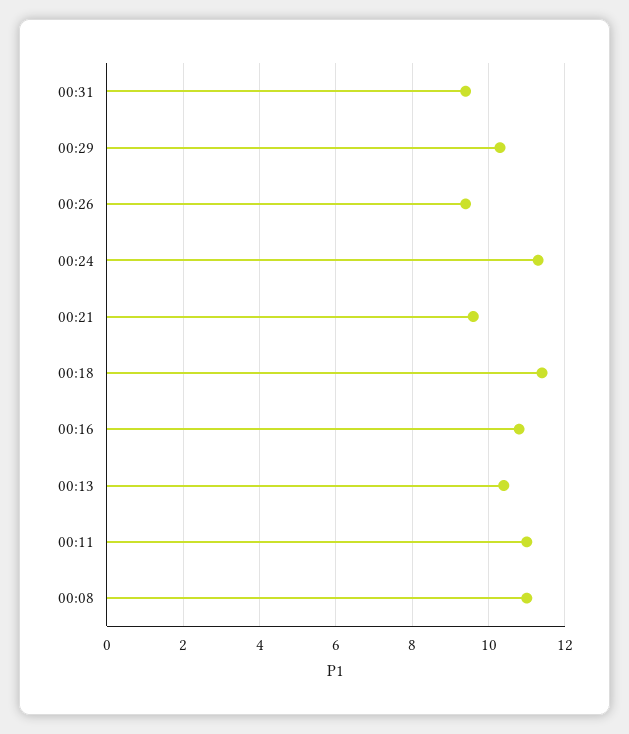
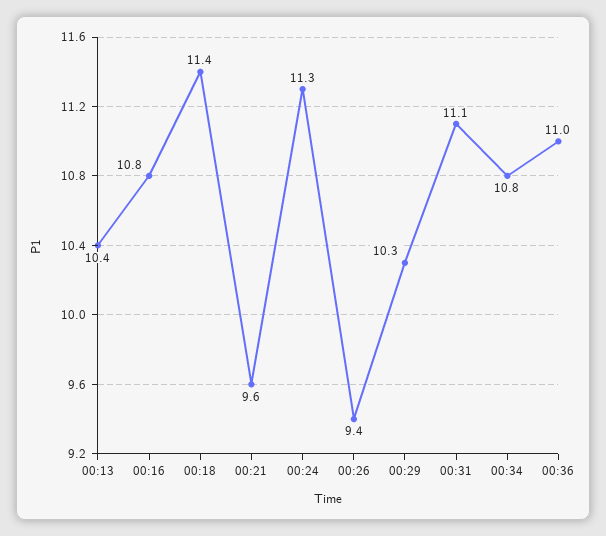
00:31: 9.5 -> 11.1
00:11: 11 -> none
00:08: 11 -> none
00:34: none -> 10.8
00:36: none -> 11

